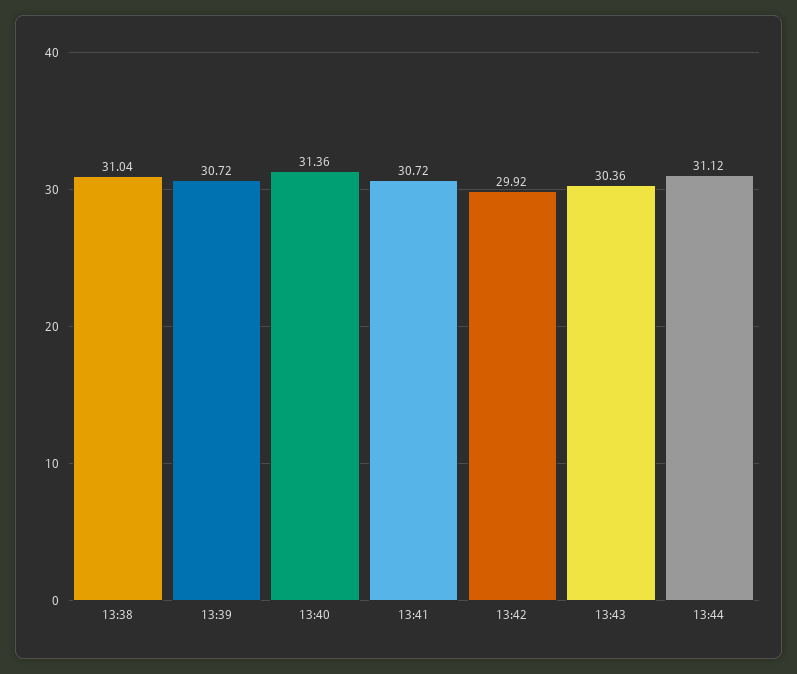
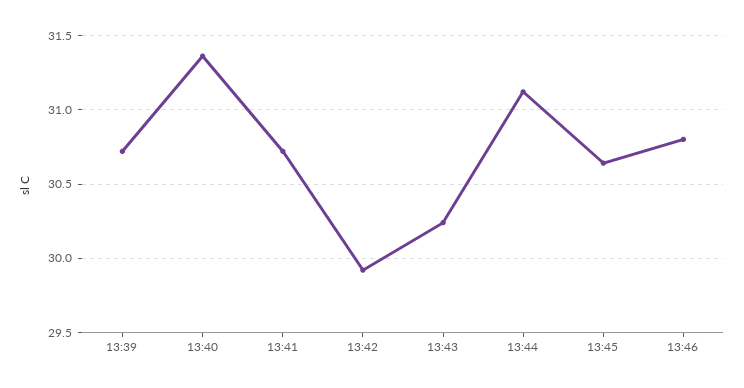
13:38: 31.04 -> none
13:43: 30.36 -> 30.25
13:45: none -> 30.65
13:46: none -> 30.8

